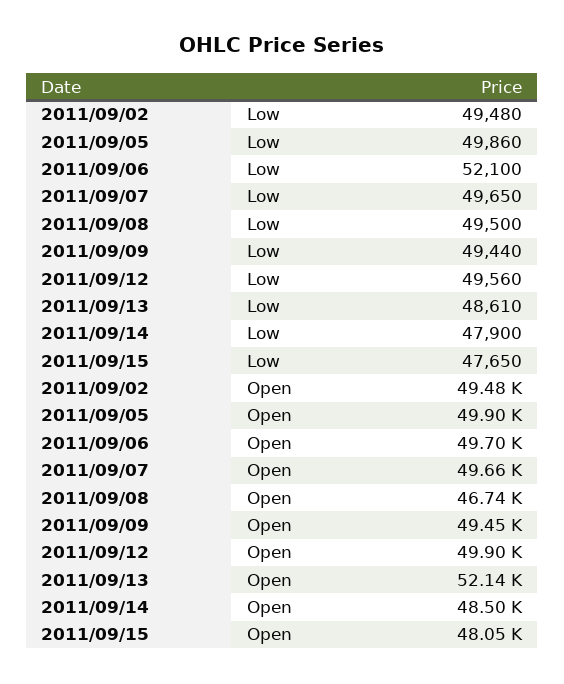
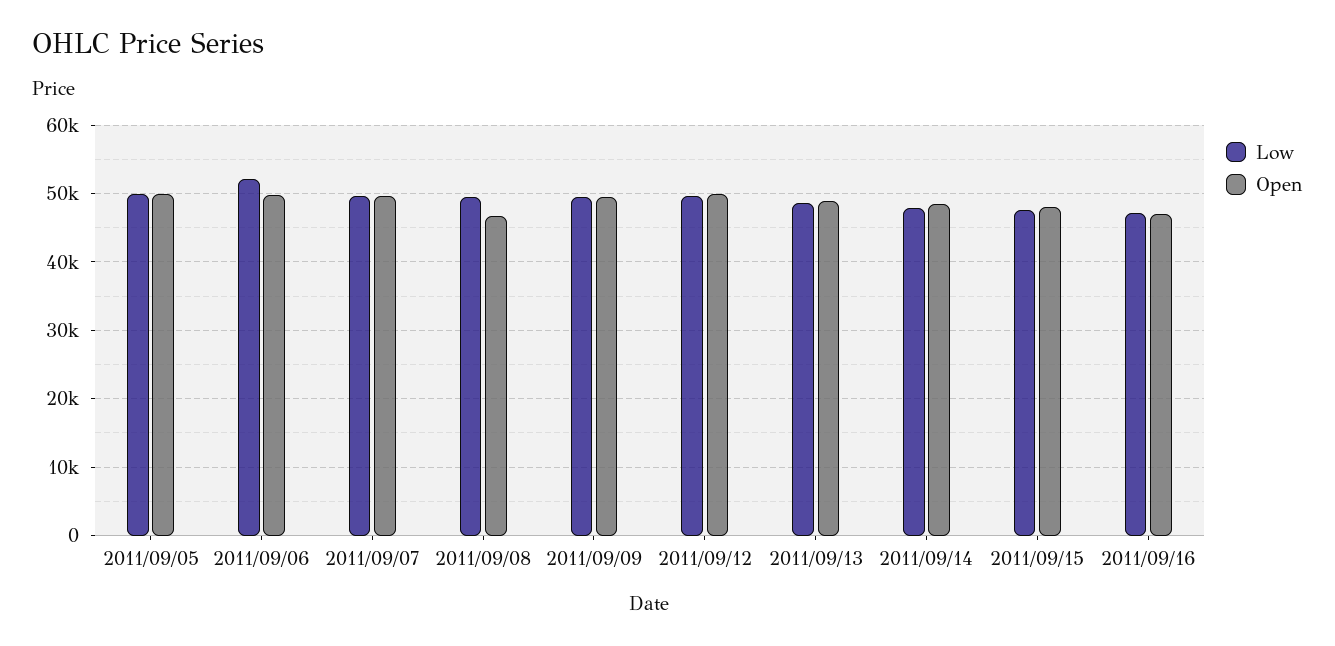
Low, 2011/09/02: 49480 -> none
Open, 2011/09/02: 49480 -> none
Open, 2011/09/13: 52140 -> 49000
Low, 2011/09/16: none -> 47000
Open, 2011/09/16: none -> 47000

